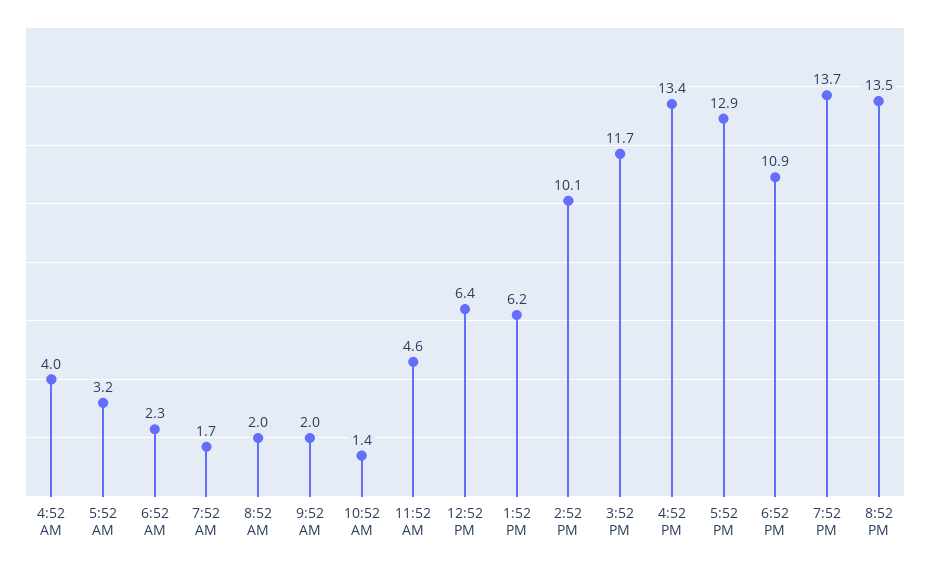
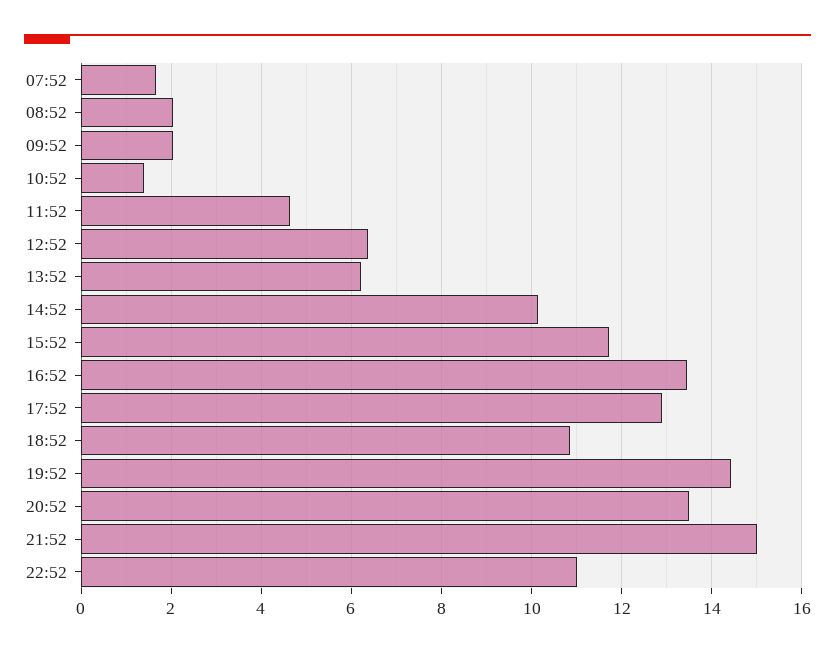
4:52 AM: 4 -> none
5:52 AM: 3.2 -> none
6:52 AM: 2.3 -> none
7:52 PM: 13.7 -> 14.4
21:52: none -> 15
22:52: none -> 11

